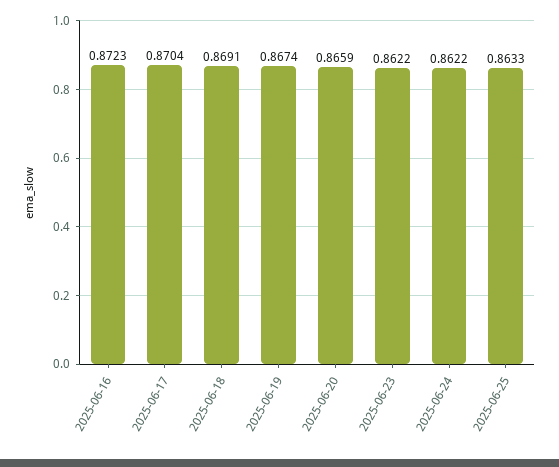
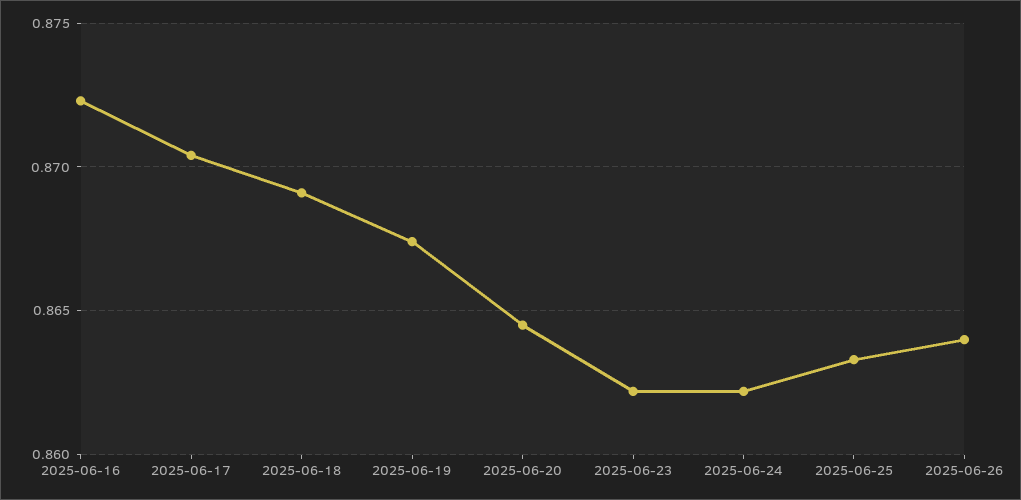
2025-06-20: 0.8659 -> 0.8645
2025-06-26: none -> 0.864

